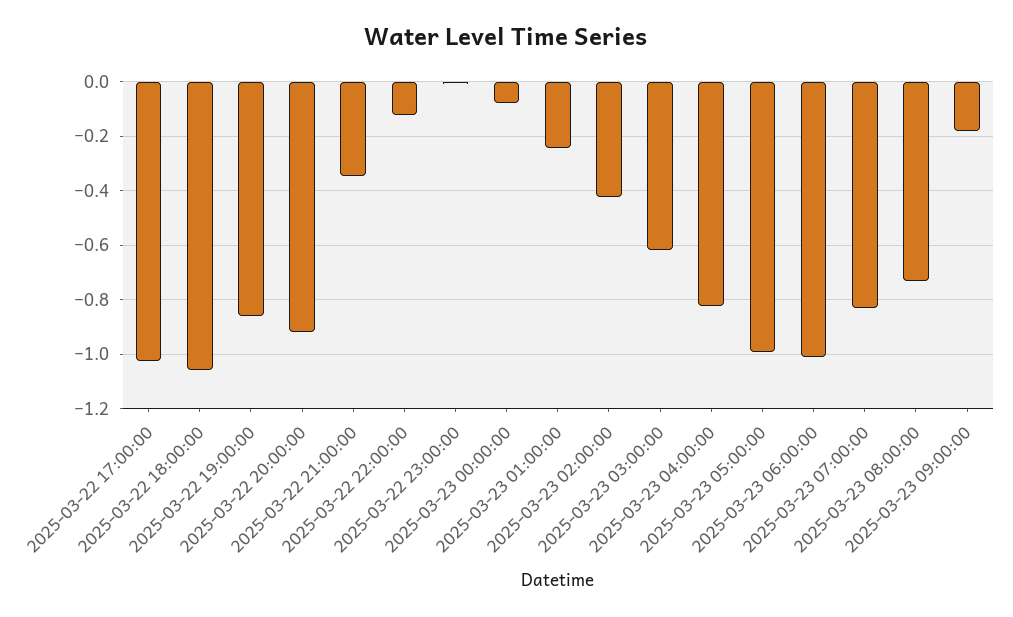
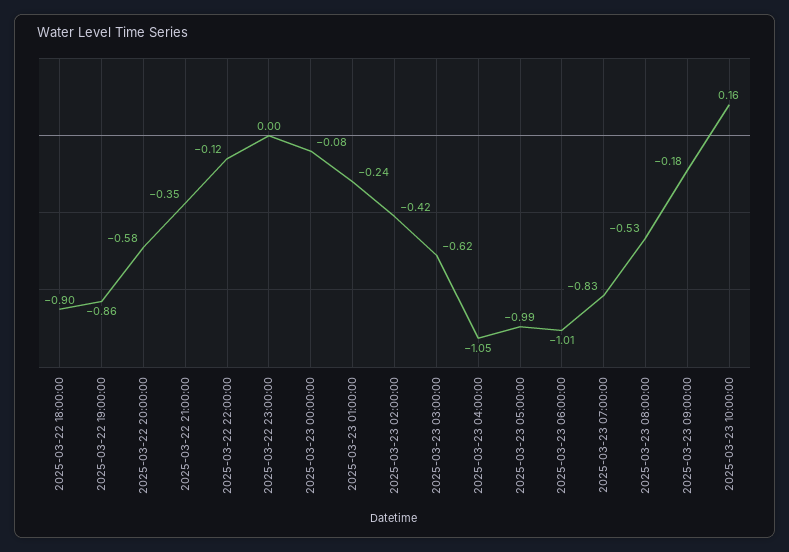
2025-03-22 17:00:00: -1.025 -> none
2025-03-22 18:00:00: -1.05 -> -0.9
2025-03-22 20:00:00: -0.925 -> -0.58
2025-03-23 04:00:00: -0.825 -> -1.05
2025-03-23 08:00:00: -0.725 -> -0.53
2025-03-23 10:00:00: none -> 0.16

